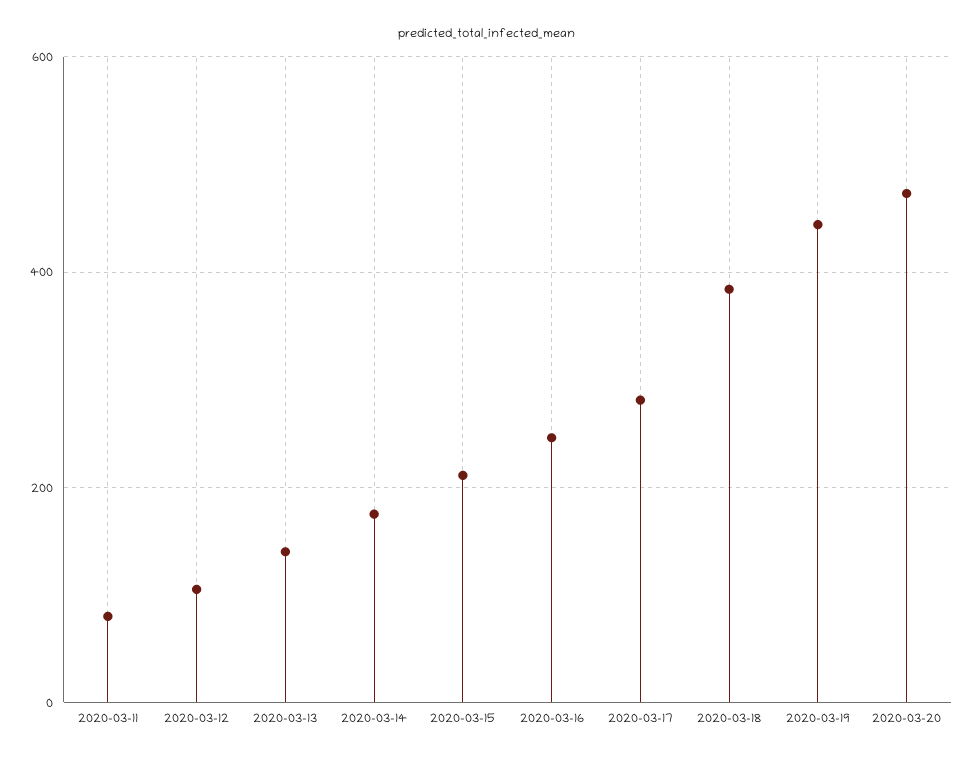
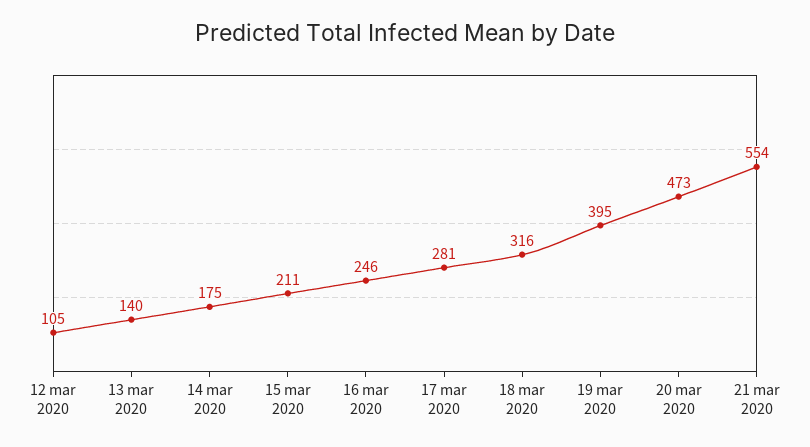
2020-03-11: 80 -> none
2020-03-18: 380 -> 316
2020-03-19: 440 -> 395
21 mar 2020: none -> 554

